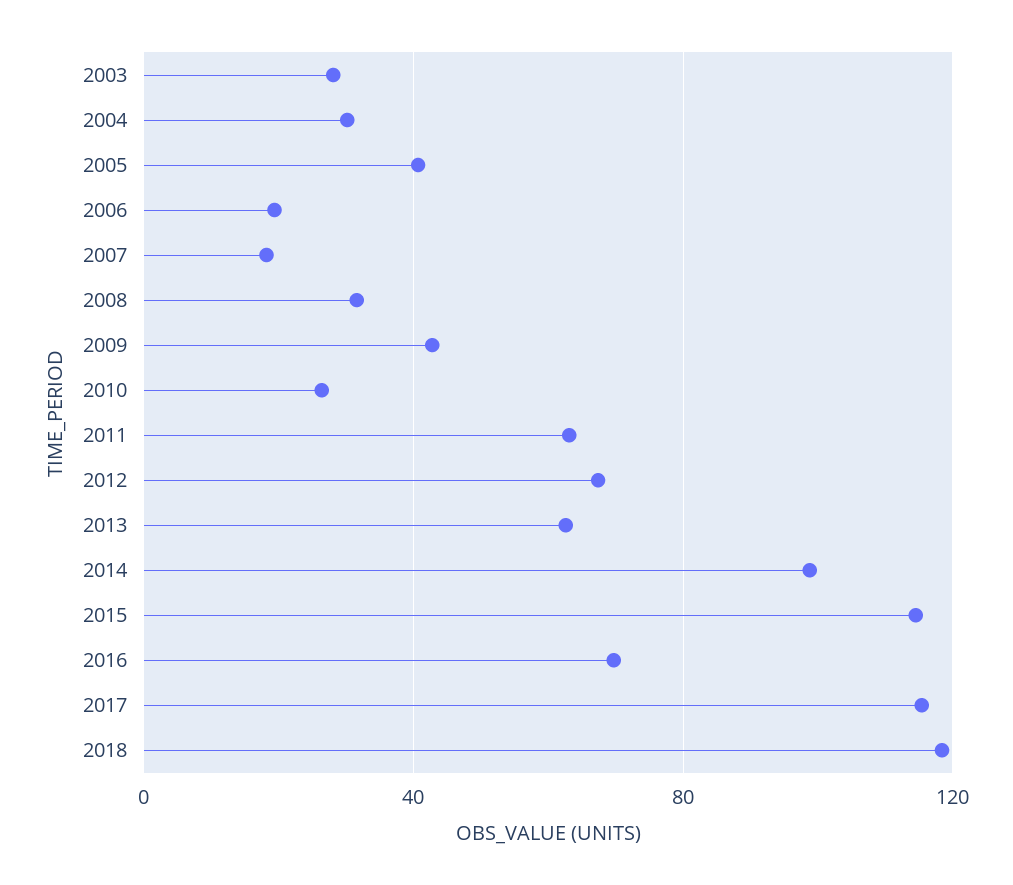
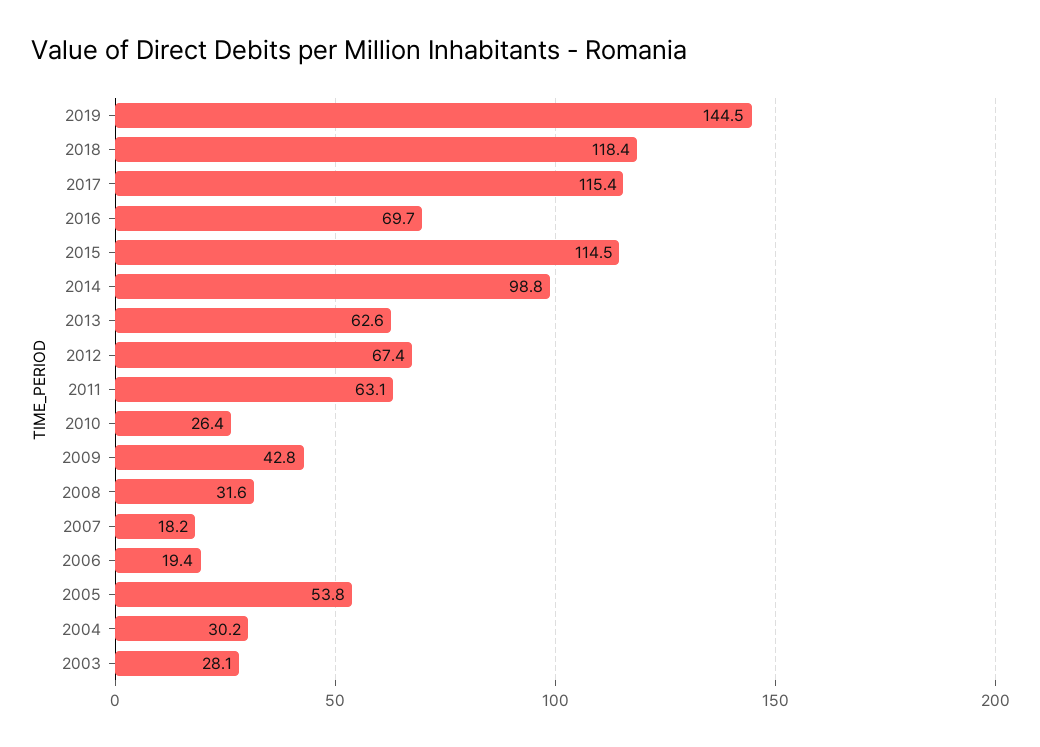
2005: 40 -> 53.8
2019: none -> 144.5

